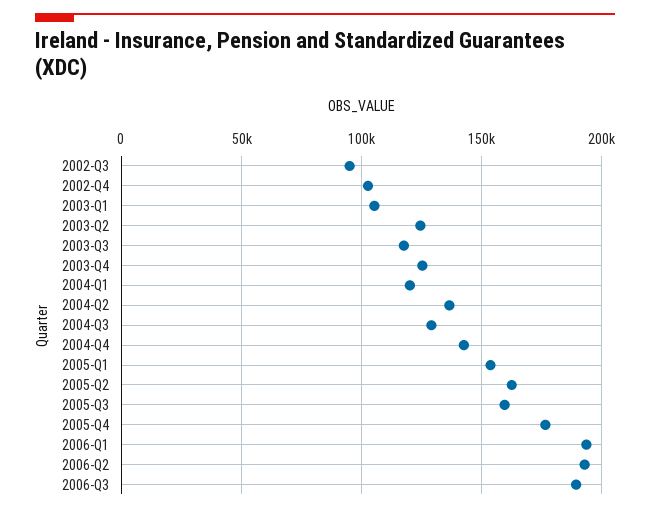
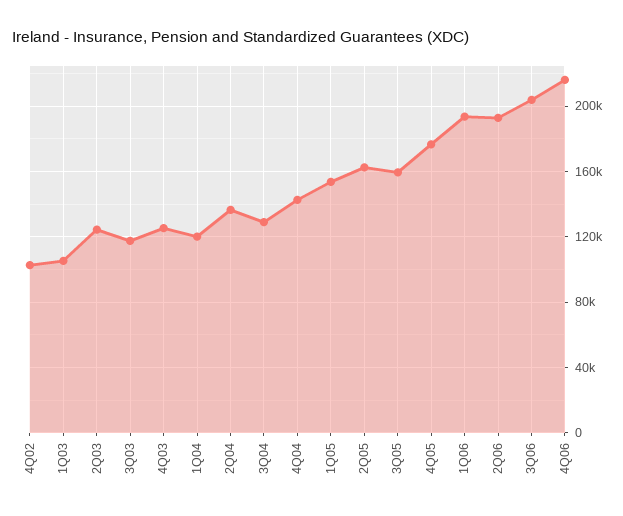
2002-Q3: 95000 -> none
2006-Q3: 190000 -> 205000
4Q06: none -> 215000

